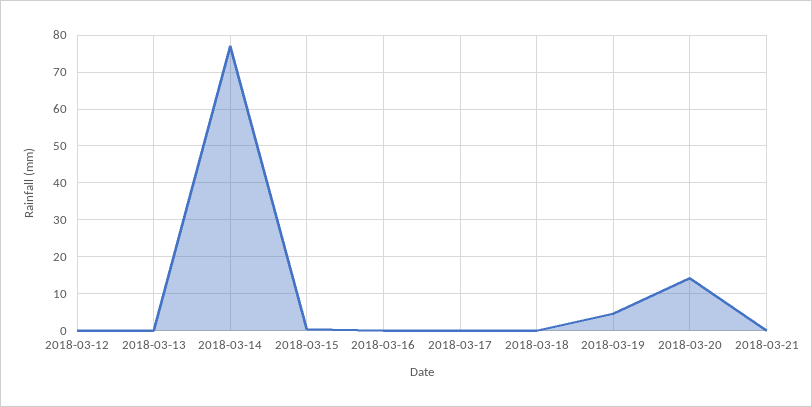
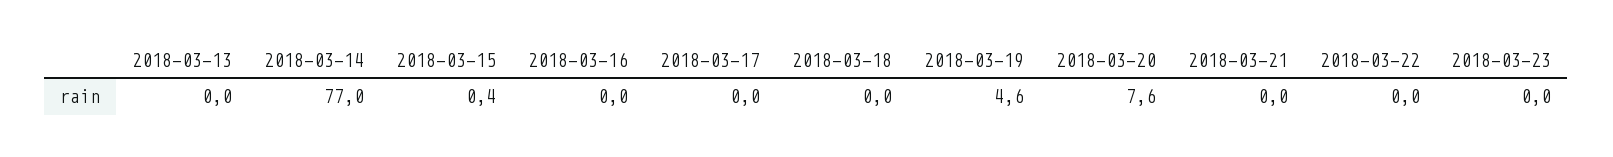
2018-03-12: 0 -> none
2018-03-20: 14 -> 7.6
2018-03-22: none -> 0
2018-03-23: none -> 0

